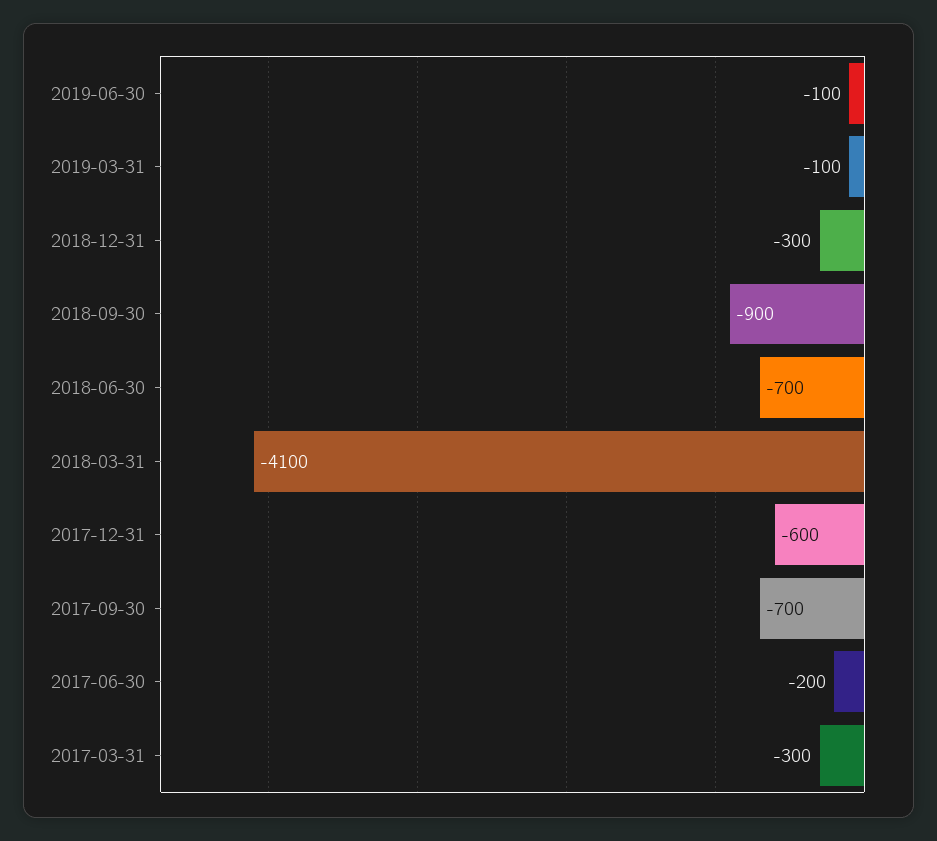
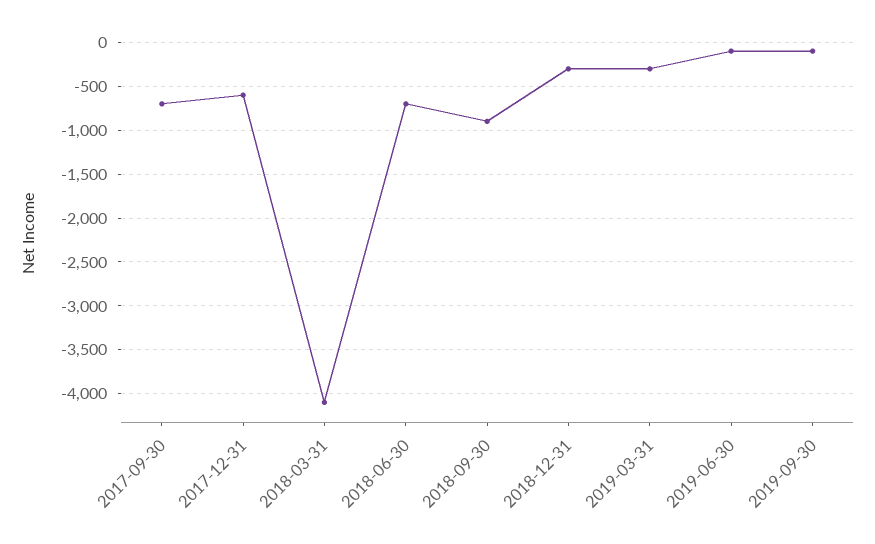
2019-03-31: -100 -> -300
2017-06-30: -200 -> none
2017-03-31: -300 -> none
2019-09-30: none -> -100

